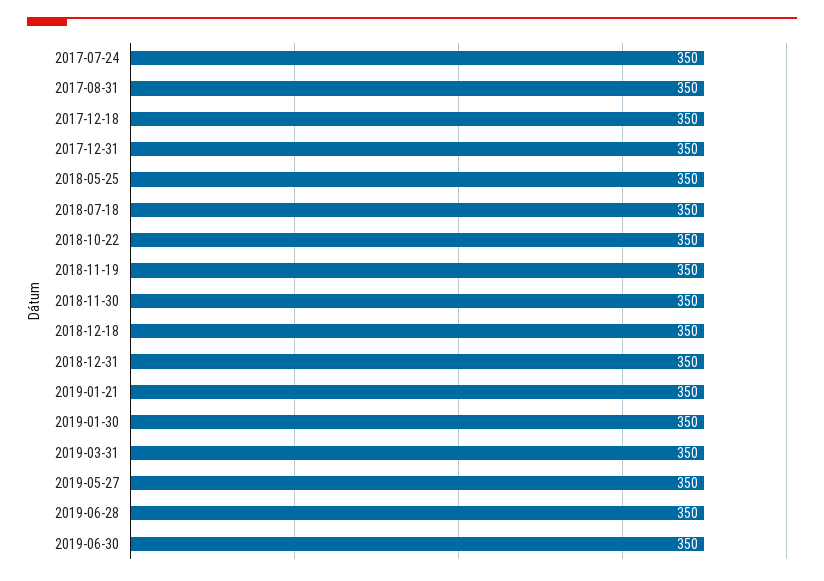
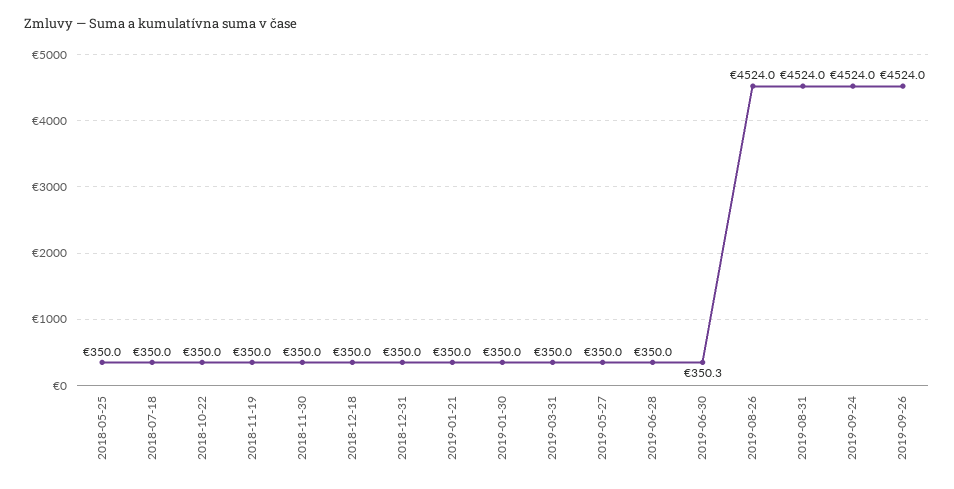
2017-07-24: 350 -> none
2017-08-31: 350 -> none
2017-12-18: 350 -> none
2017-12-31: 350 -> none
2019-06-30: 350 -> 350.3
2019-08-26: none -> 4524
2019-08-31: none -> 4524
2019-09-24: none -> 4524
2019-09-26: none -> 4524

